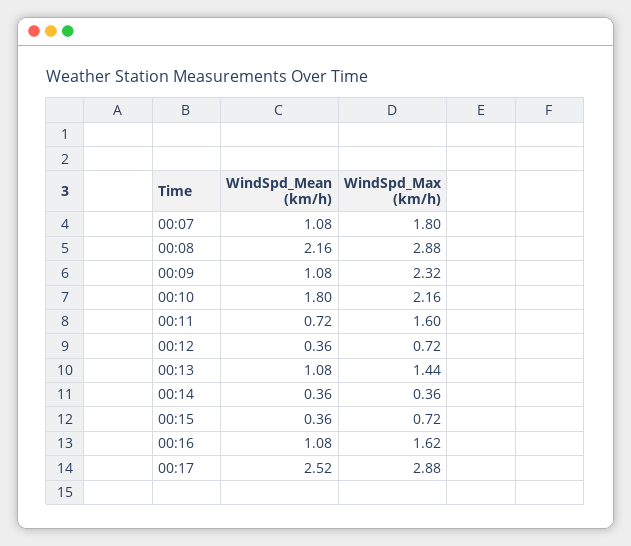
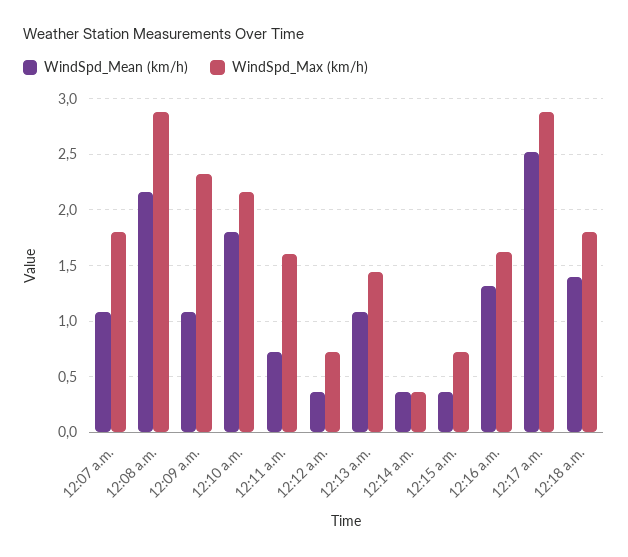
WindSpd_Mean (km/h), 00:16: 1.08 -> 1.3
WindSpd_Mean (km/h), 12:18 a.m.: none -> 1.4
WindSpd_Max (km/h), 12:18 a.m.: none -> 1.8

